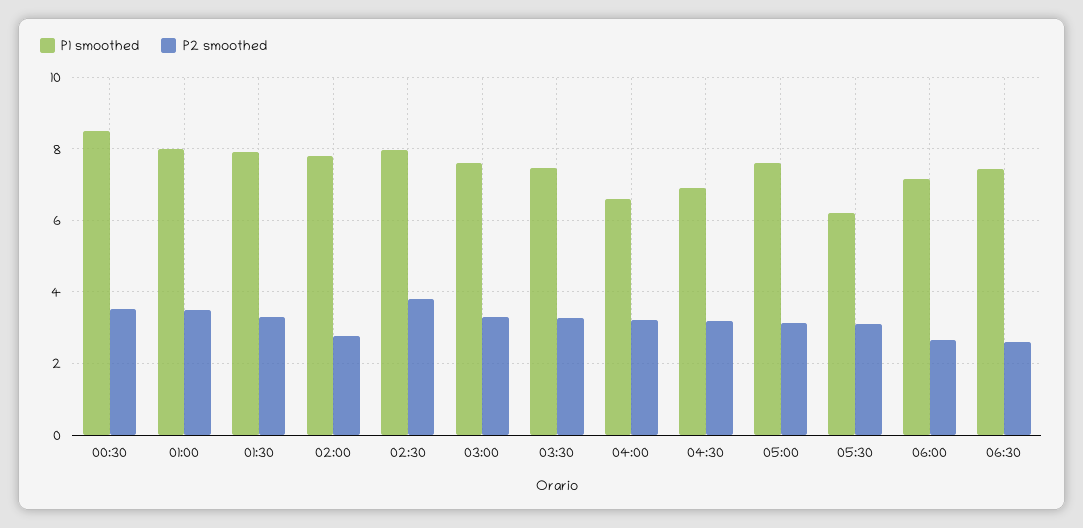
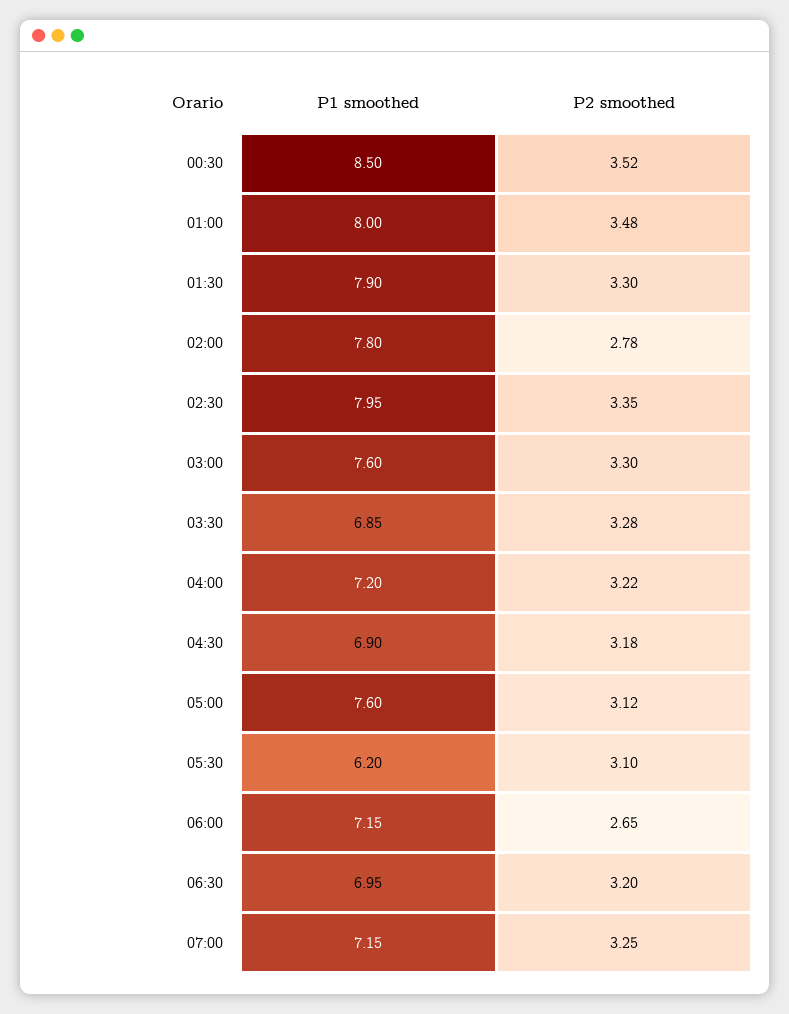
P2 smoothed, 02:30: 3.8 -> 3.35
P1 smoothed, 03:30: 7.4 -> 6.85
P1 smoothed, 04:00: 6.6 -> 7.2
P1 smoothed, 06:30: 7.4 -> 6.95
P2 smoothed, 06:30: 2.6 -> 3.2
P1 smoothed, 07:00: none -> 7.15
P2 smoothed, 07:00: none -> 3.25

